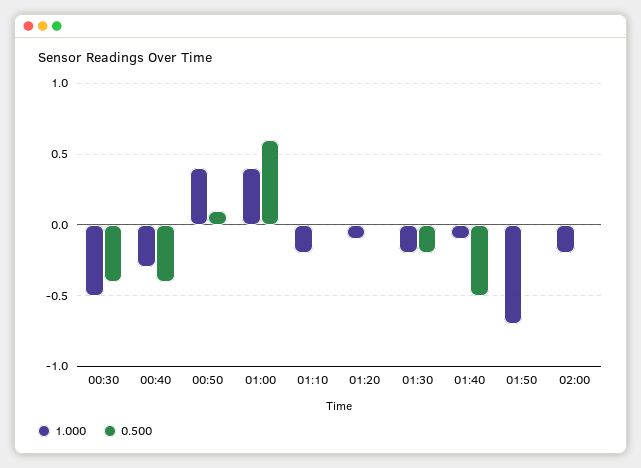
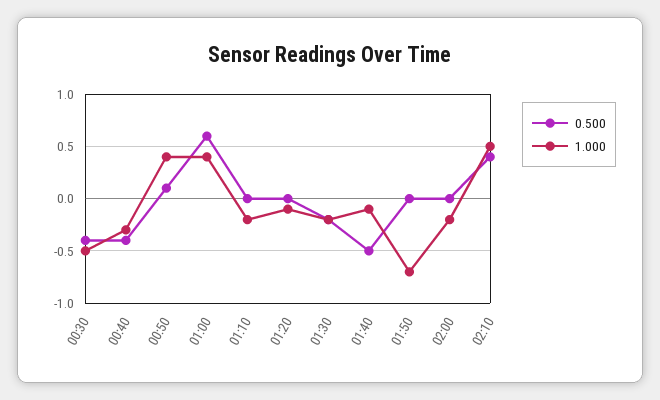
0.500, 02:10: none -> 0.4
1.000, 02:10: none -> 0.5

